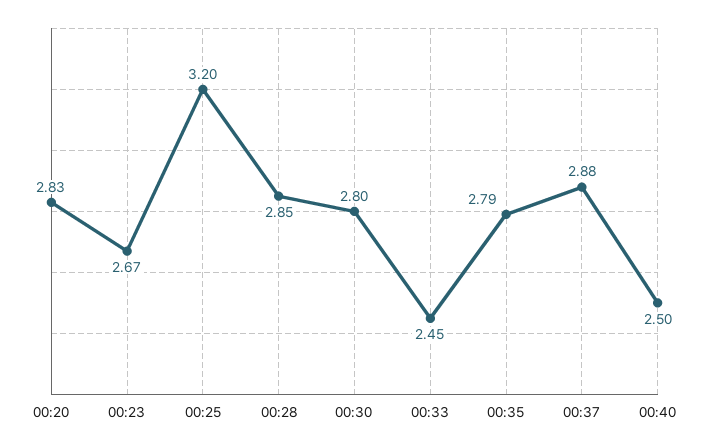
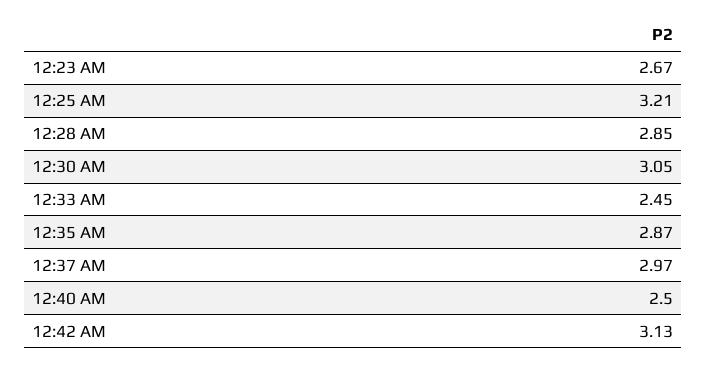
00:20: 2.83 -> none
00:25: 3.2 -> 3.21
00:30: 2.8 -> 3.05
00:35: 2.79 -> 2.87
00:37: 2.88 -> 2.97
12:42 AM: none -> 3.13

